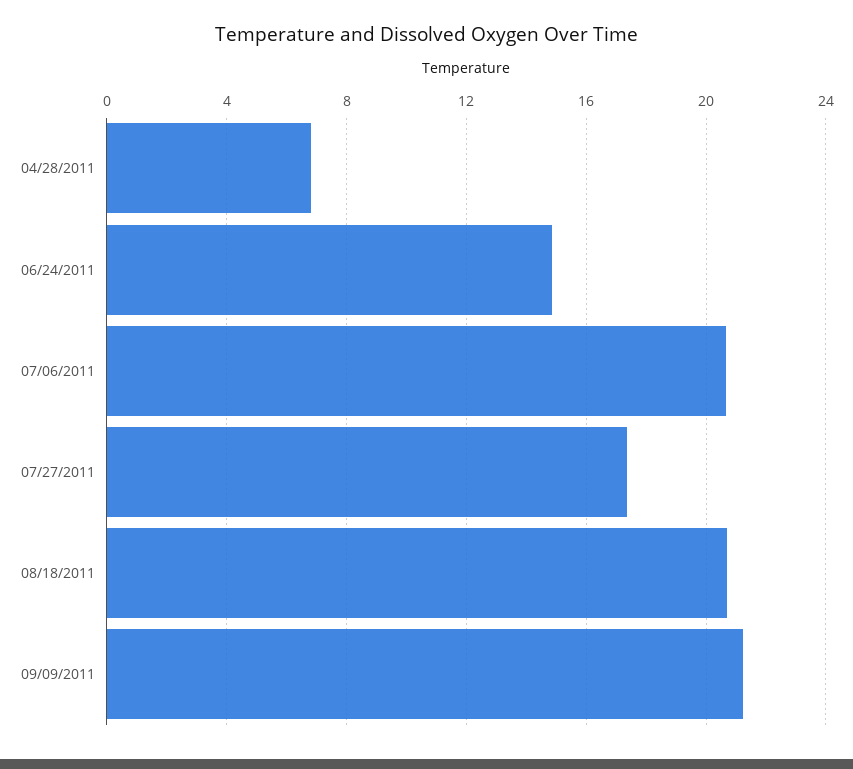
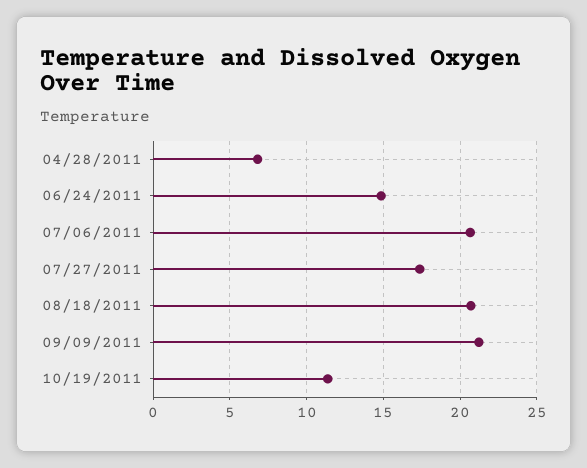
10/19/2011: none -> 11.5

